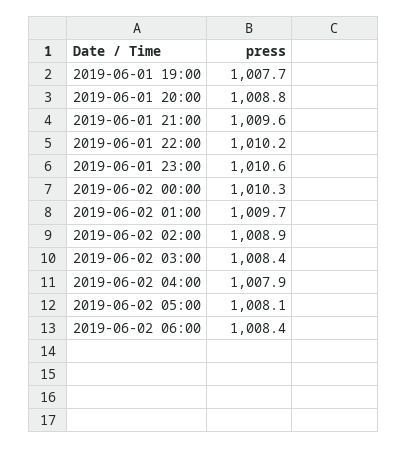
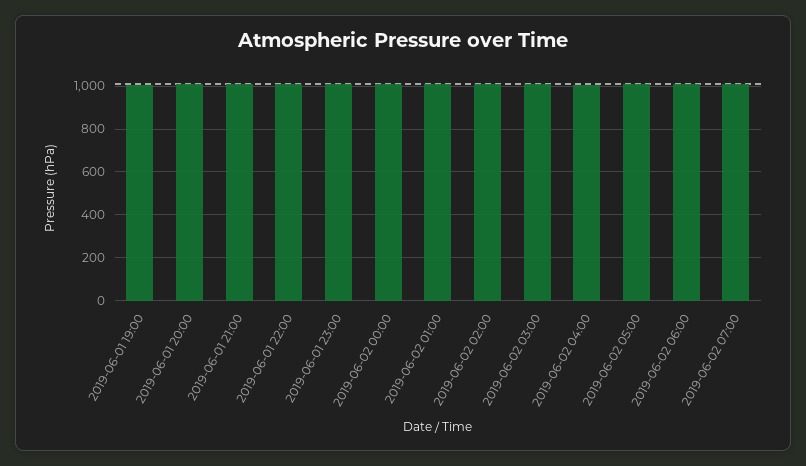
2019-06-02 07:00: none -> 1000

